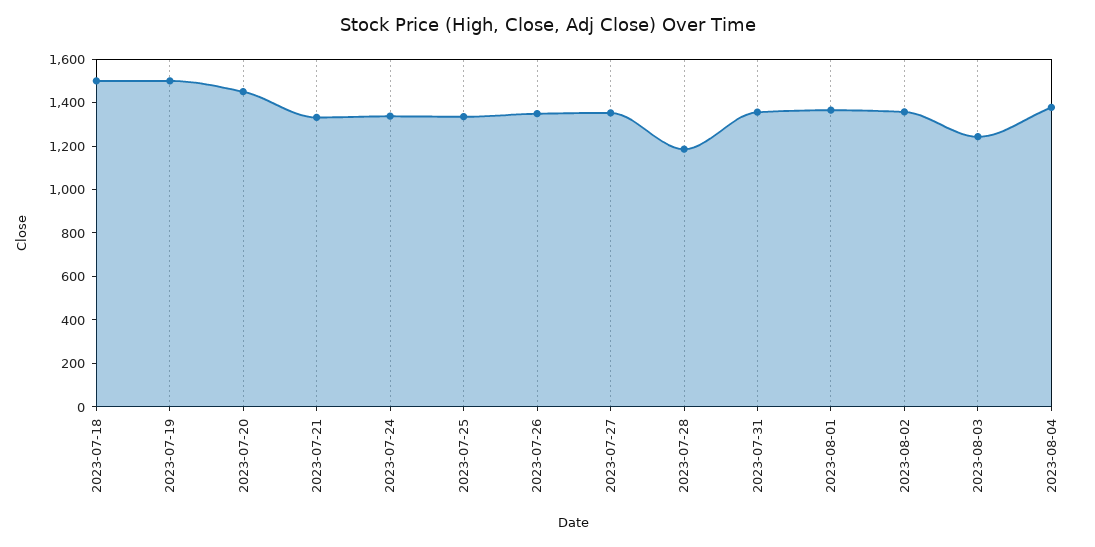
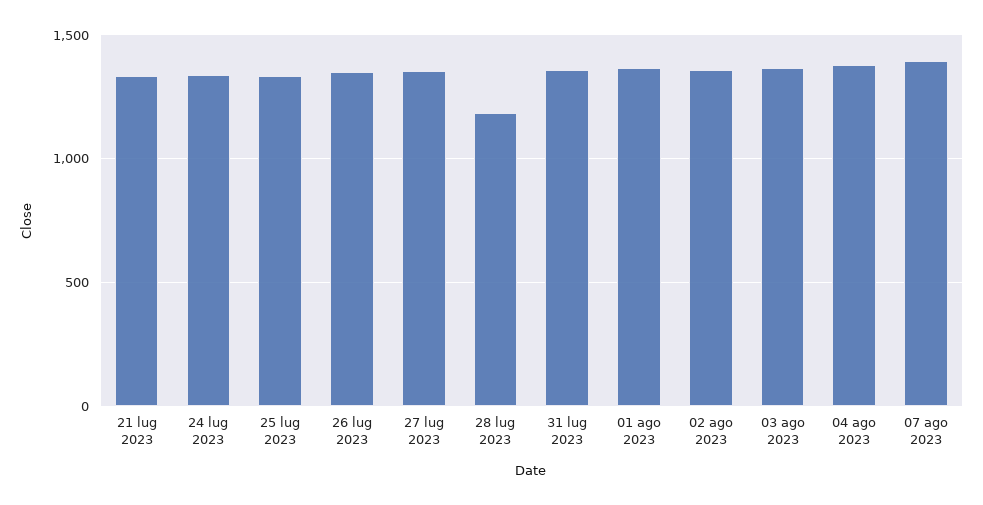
2023-07-18: 1500 -> none
2023-07-19: 1500 -> none
2023-07-20: 1450 -> none
2023-08-03: 1250 -> 1350
07 ago 2023: none -> 1400

